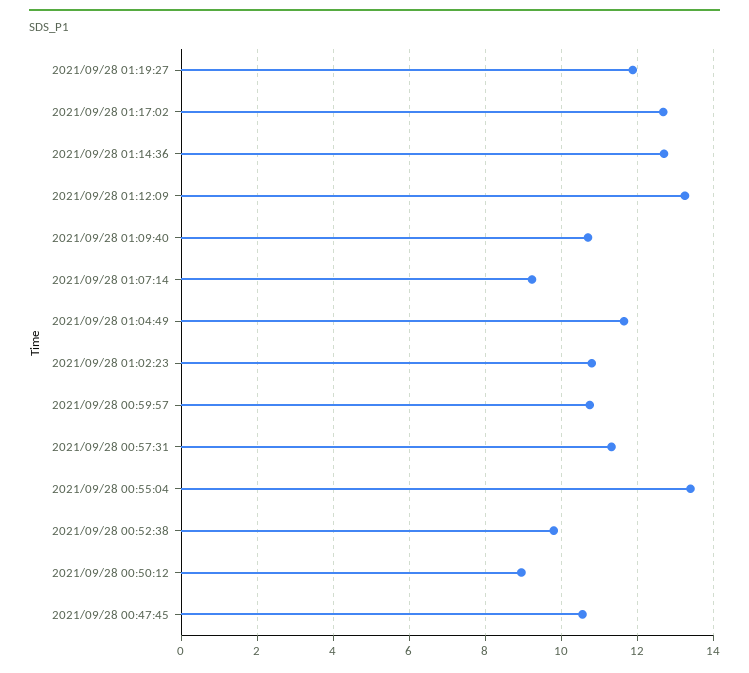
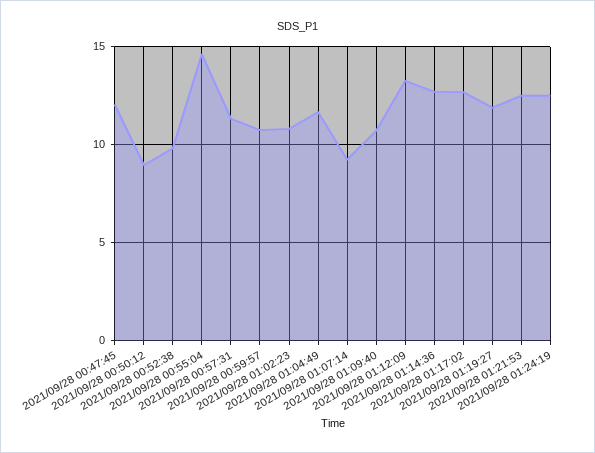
2021/09/28 00:55:04: 13.4 -> 14.5
2021/09/28 00:47:45: 10.6 -> 12
2021/09/28 01:21:53: none -> 12.5
2021/09/28 01:24:19: none -> 12.5

